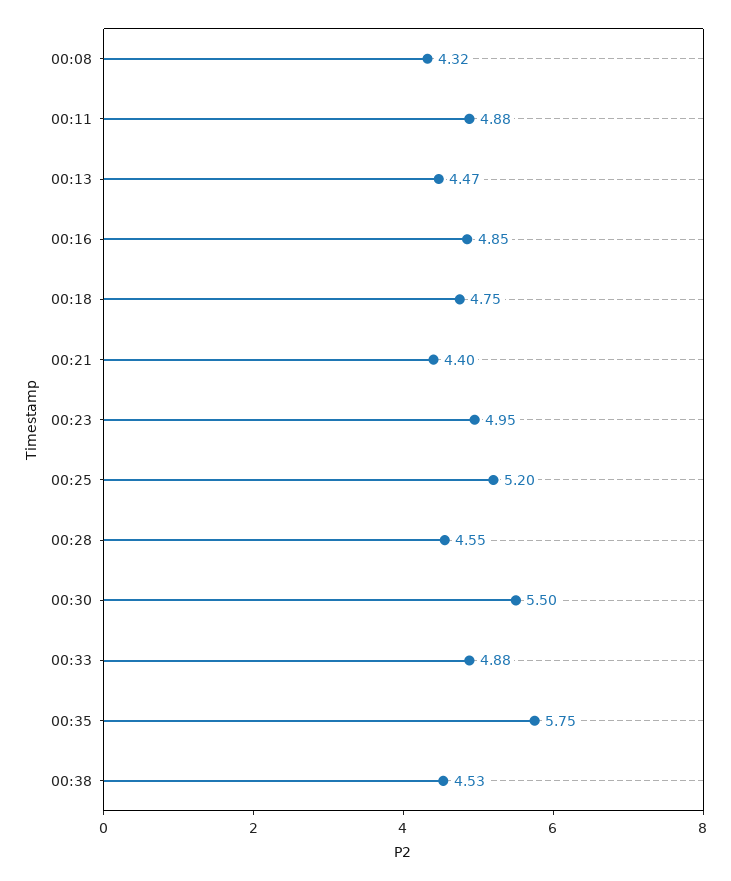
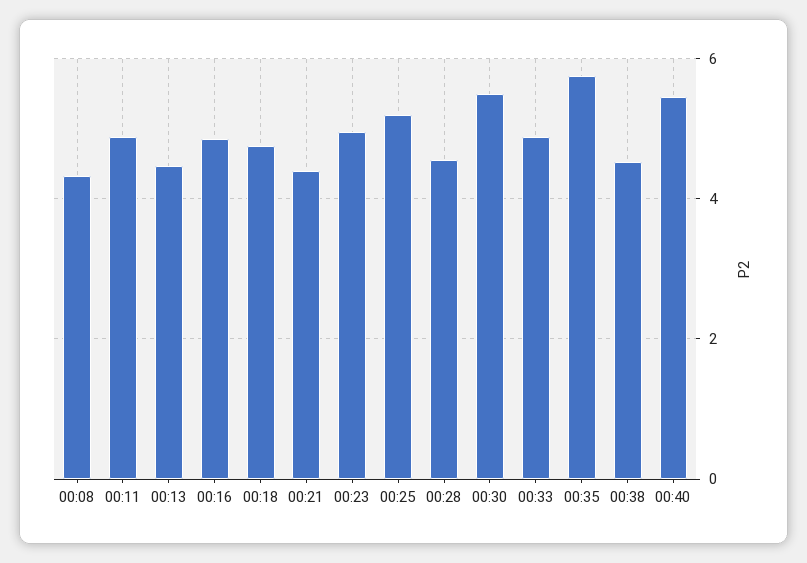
00:40: none -> 5.4

